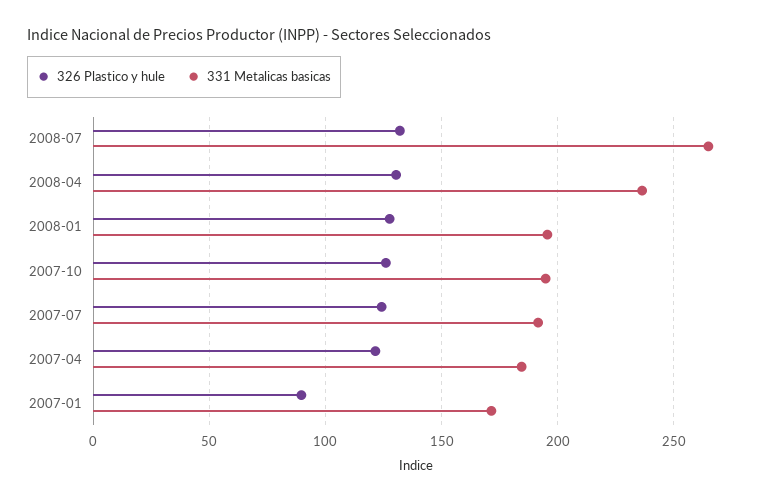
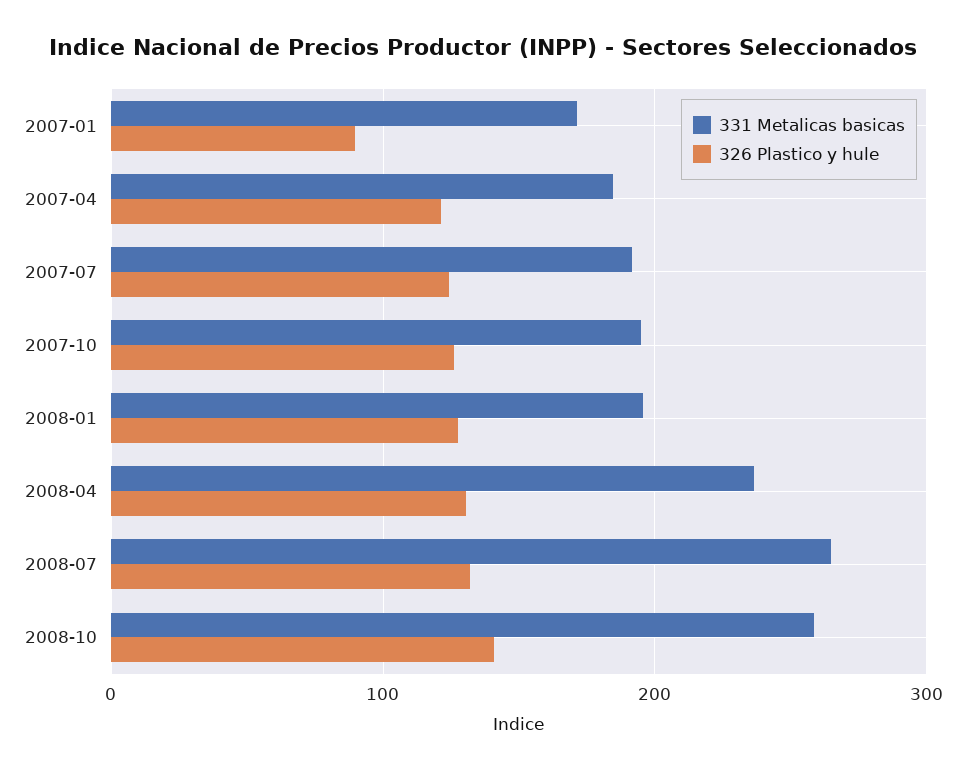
331 Metalicas basicas, 2008-10: none -> 260
326 Plastico y hule, 2008-10: none -> 140

